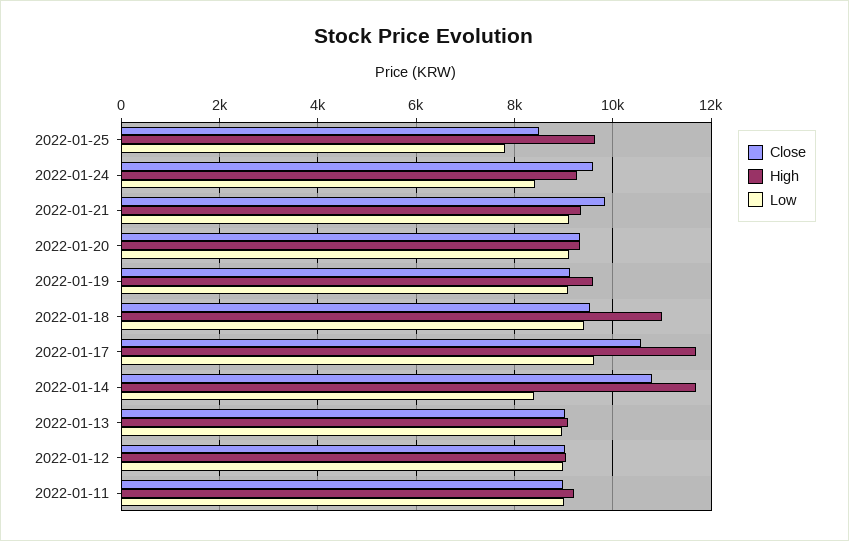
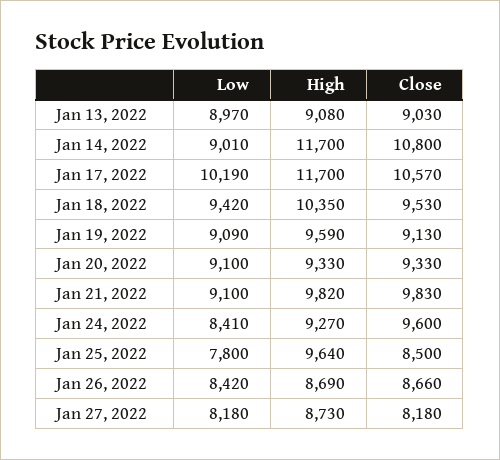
High, 2022-01-21: 9400 -> 9820
High, 2022-01-18: 11000 -> 10350
Low, 2022-01-17: 9600 -> 10190
Low, 2022-01-14: 8400 -> 9010
Close, 2022-01-12: 9000 -> none
High, 2022-01-12: 9000 -> none
Low, 2022-01-12: 9000 -> none
Close, 2022-01-11: 9000 -> none
High, 2022-01-11: 9200 -> none
Low, 2022-01-11: 9000 -> none
Low, Jan 26, 2022: none -> 8420
High, Jan 26, 2022: none -> 8690
Close, Jan 26, 2022: none -> 8660
Low, Jan 27, 2022: none -> 8180
High, Jan 27, 2022: none -> 8730
Close, Jan 27, 2022: none -> 8180

